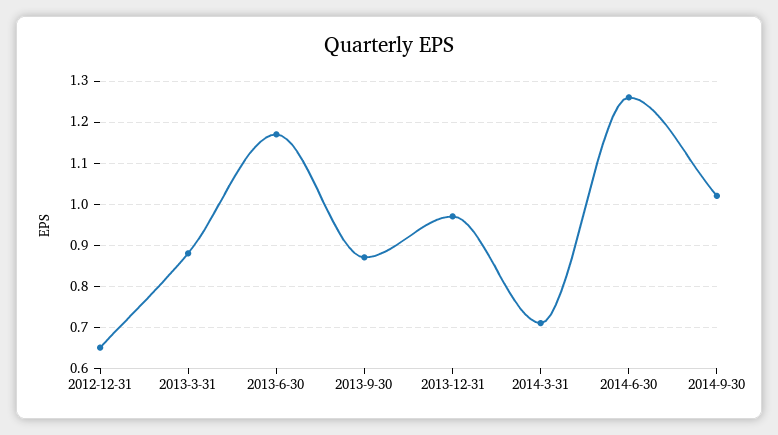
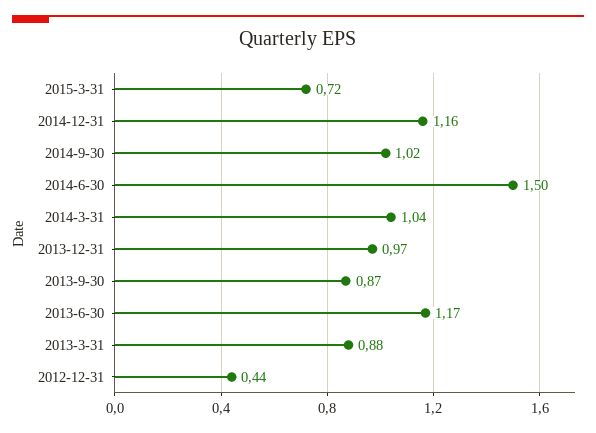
2012-12-31: 0.65 -> 0.44
2014-3-31: 0.7 -> 1.04
2014-6-30: 1.25 -> 1.5
2015-3-31: none -> 0.72
2014-12-31: none -> 1.16

